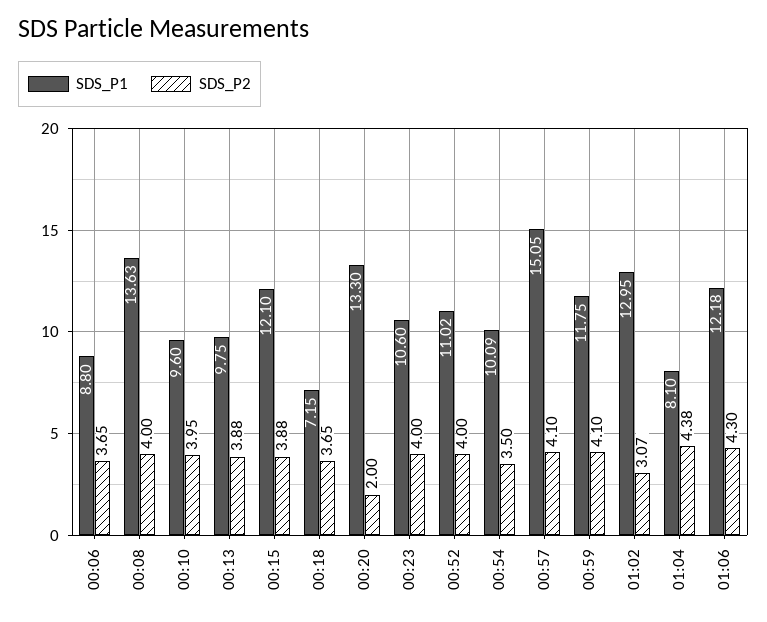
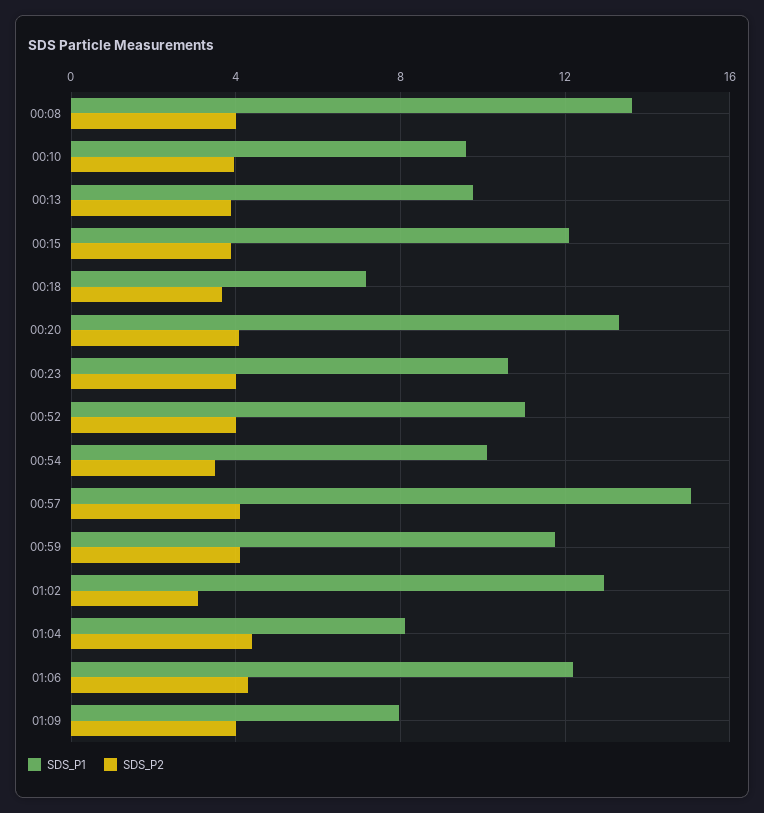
SDS_P1, 00:06: 8.8 -> none
SDS_P2, 00:06: 3.65 -> none
SDS_P2, 00:20: 2 -> 4
SDS_P1, 01:09: none -> 8
SDS_P2, 01:09: none -> 4

